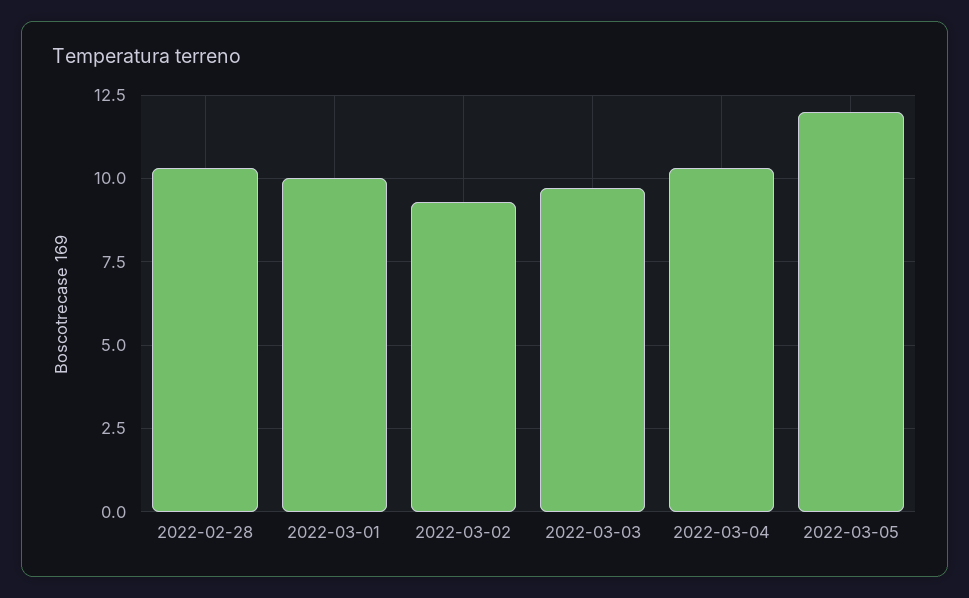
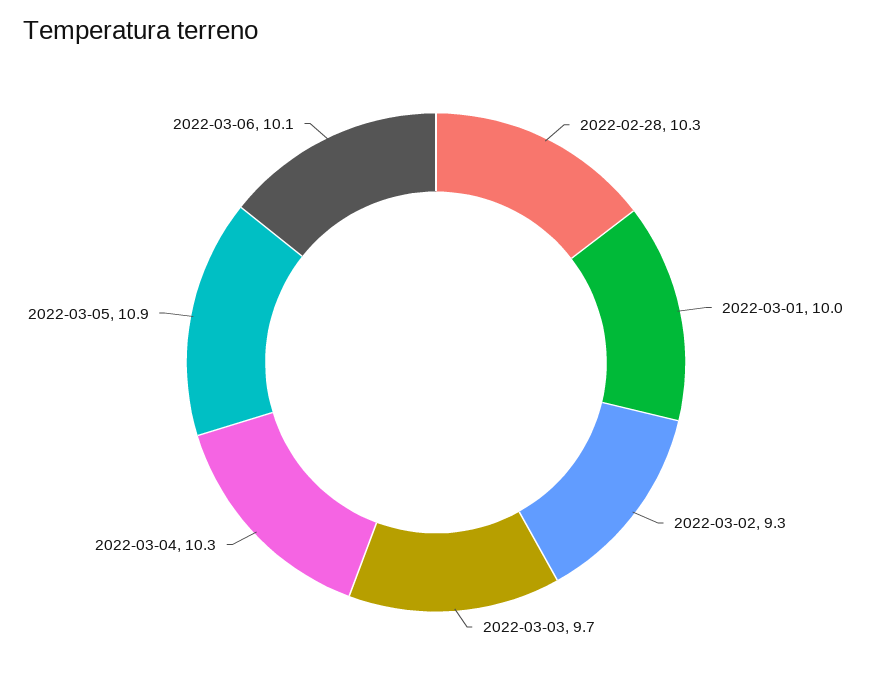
2022-03-05: 12 -> 10.9
2022-03-06: none -> 10.1

